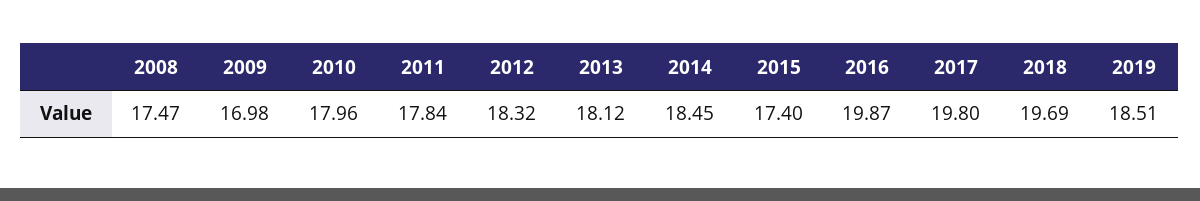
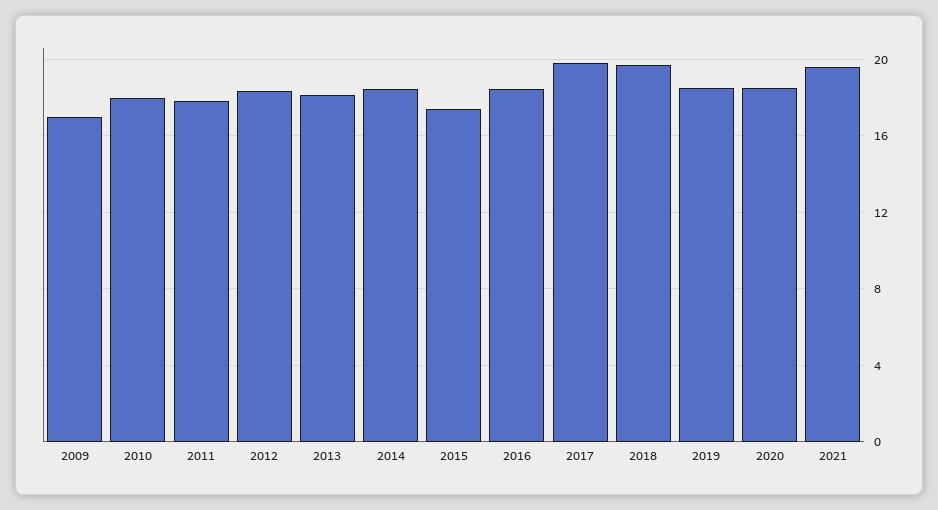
2008: 17.47 -> none
2016: 19.87 -> 18.5
2020: none -> 18.5
2021: none -> 19.5

